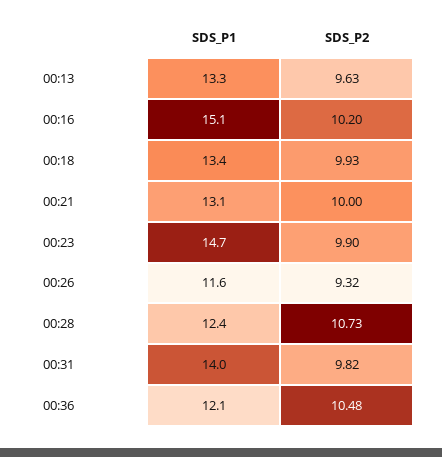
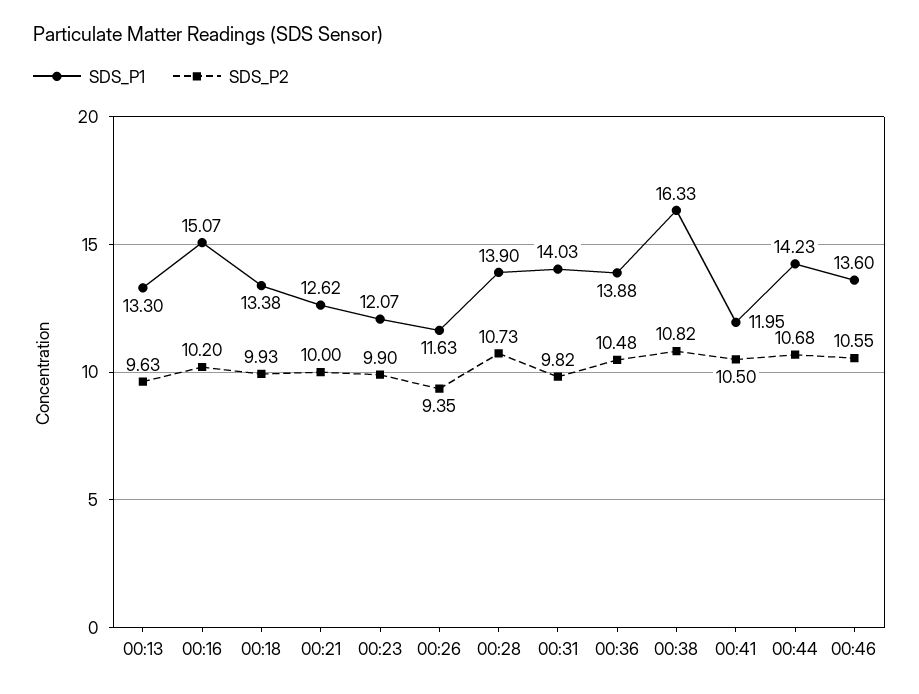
SDS_P1, 00:21: 13.1 -> 12.62
SDS_P1, 00:23: 14.7 -> 12.07
SDS_P2, 00:26: 9.32 -> 9.35
SDS_P1, 00:28: 12.4 -> 13.9
SDS_P1, 00:36: 12.1 -> 13.88
SDS_P1, 00:38: none -> 16.33
SDS_P2, 00:38: none -> 10.82
SDS_P1, 00:41: none -> 11.95
SDS_P2, 00:41: none -> 10.5
SDS_P1, 00:44: none -> 14.23
SDS_P2, 00:44: none -> 10.68
SDS_P1, 00:46: none -> 13.6
SDS_P2, 00:46: none -> 10.55

